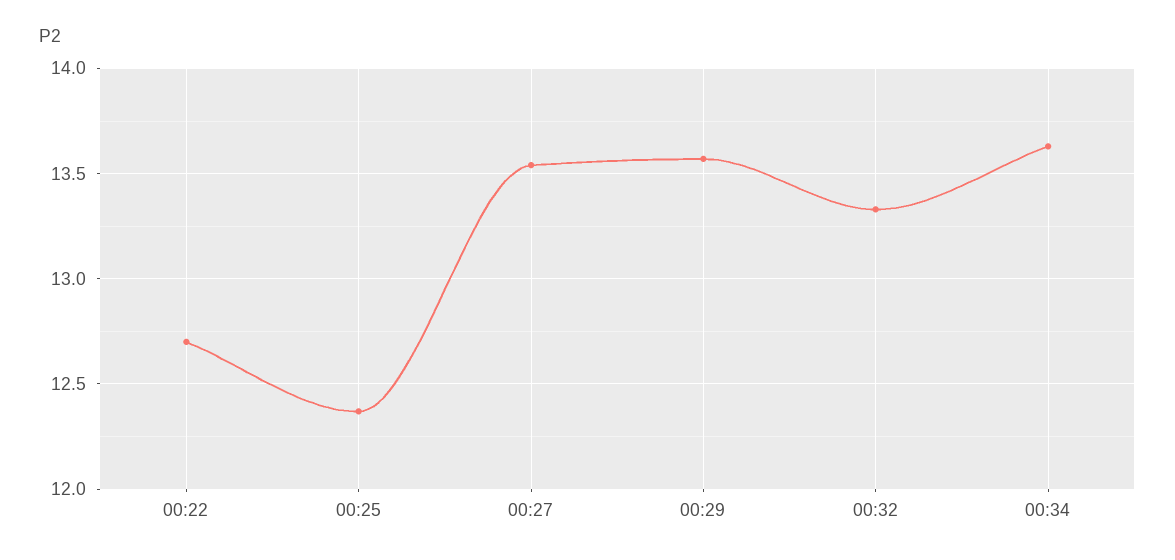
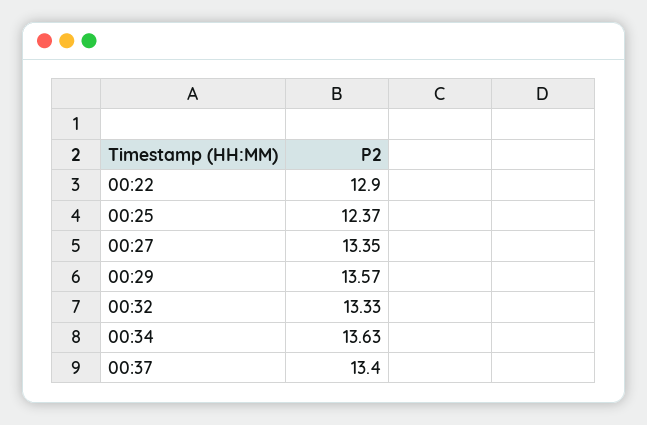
00:22: 12.7 -> 12.9
00:27: 13.55 -> 13.35
00:37: none -> 13.4

